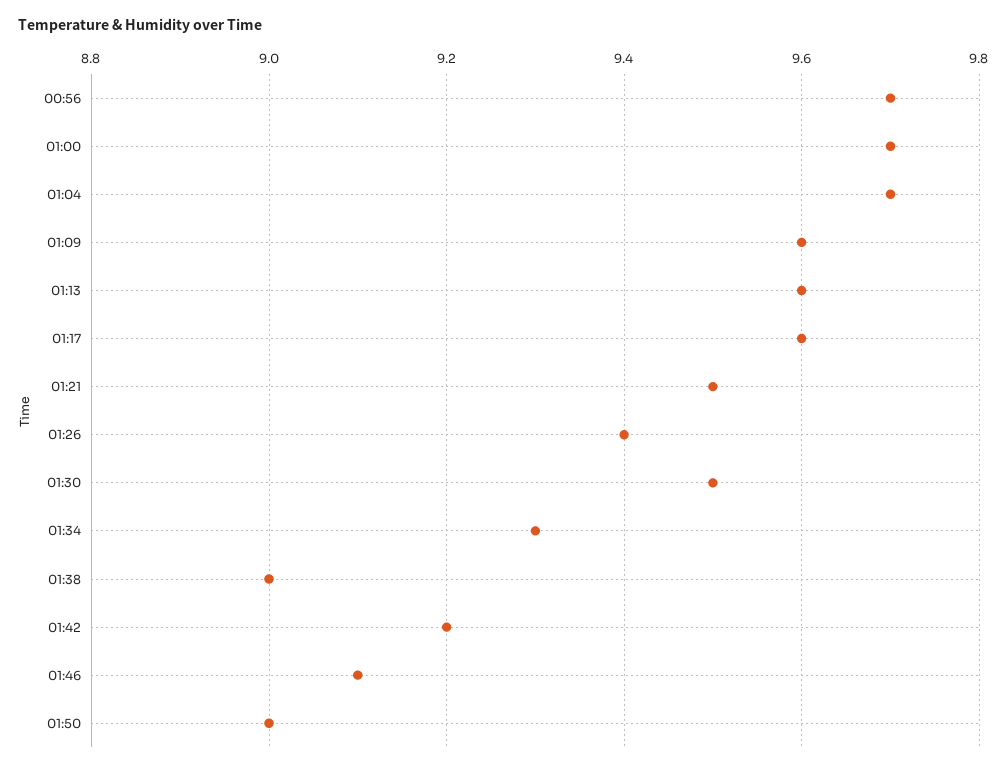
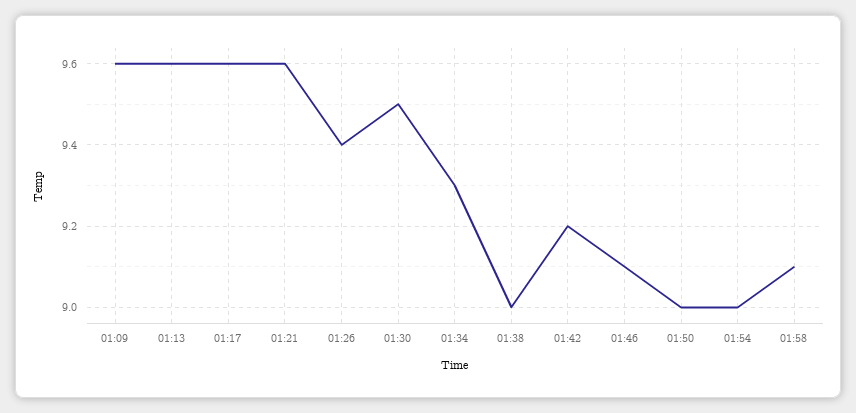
00:56: 9.7 -> none
01:00: 9.7 -> none
01:04: 9.7 -> none
01:21: 9.5 -> 9.6
01:54: none -> 9
01:58: none -> 9.1

